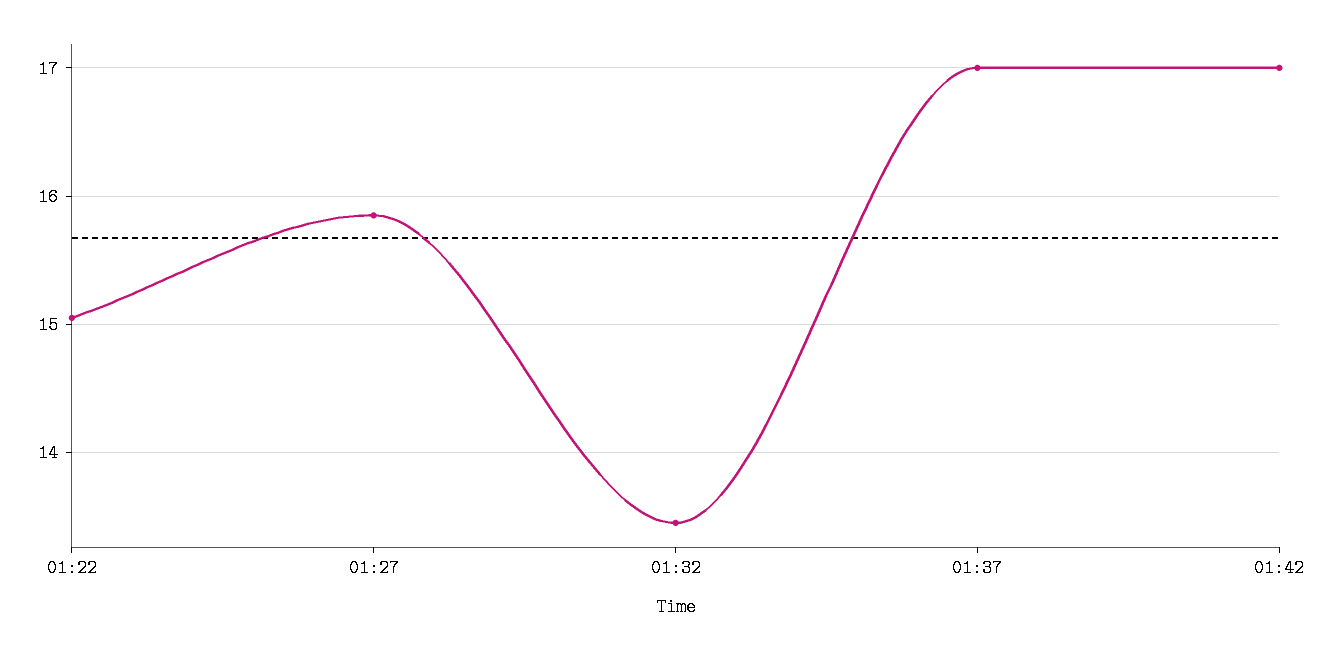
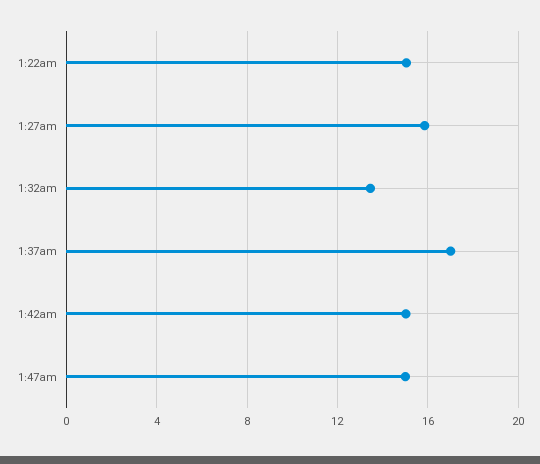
01:42: 17 -> 15
1:47am: none -> 15

